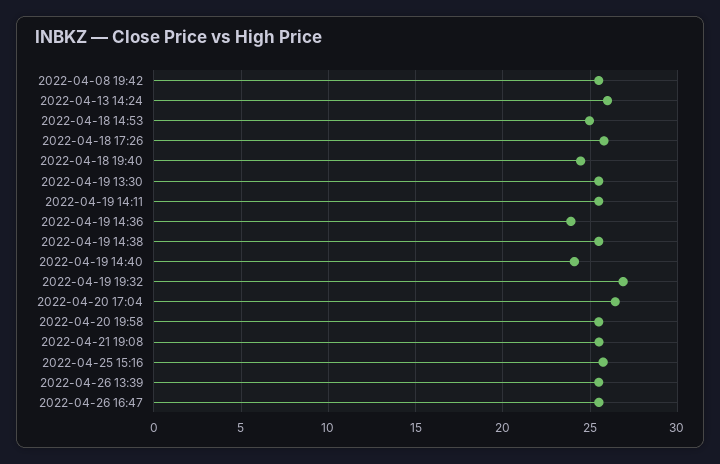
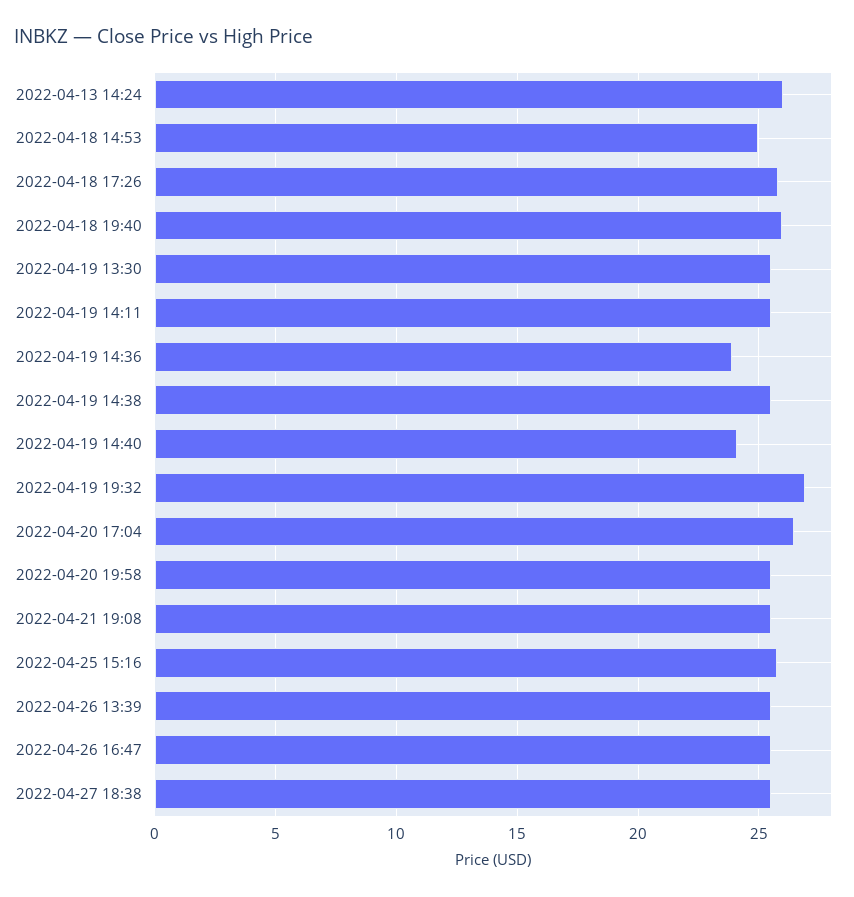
2022-04-08 19:42: 25.5 -> none
2022-04-18 19:40: 24.5 -> 26
2022-04-27 18:38: none -> 25.5

